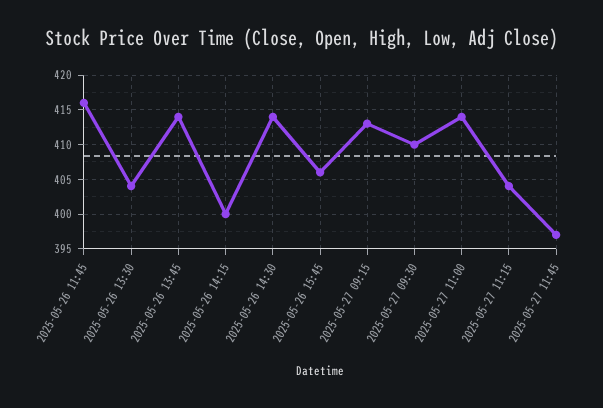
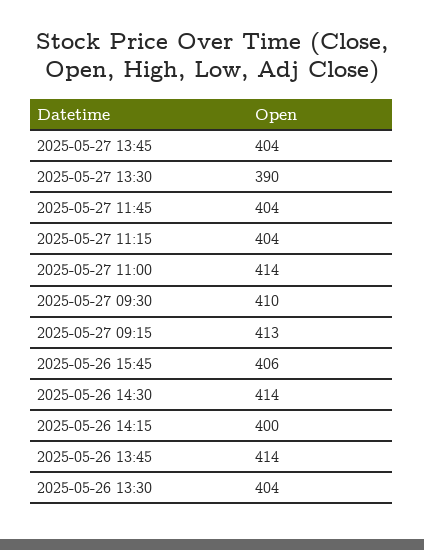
2025-05-26 11:45: 416 -> none
2025-05-27 11:45: 397 -> 404
2025-05-27 13:45: none -> 404
2025-05-27 13:30: none -> 390

